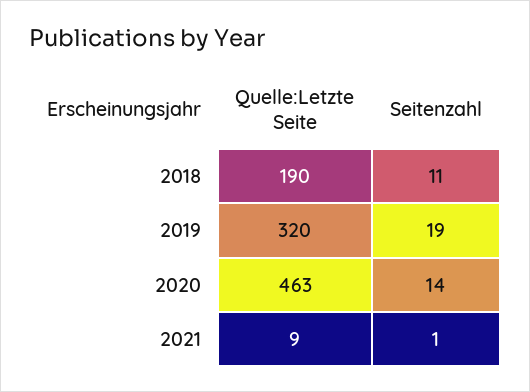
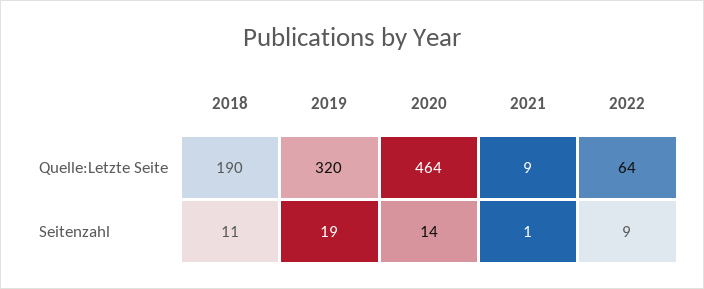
Quelle:Letzte Seite, 2020: 463 -> 464
Quelle:Letzte Seite, 2022: none -> 64
Seitenzahl, 2022: none -> 9

